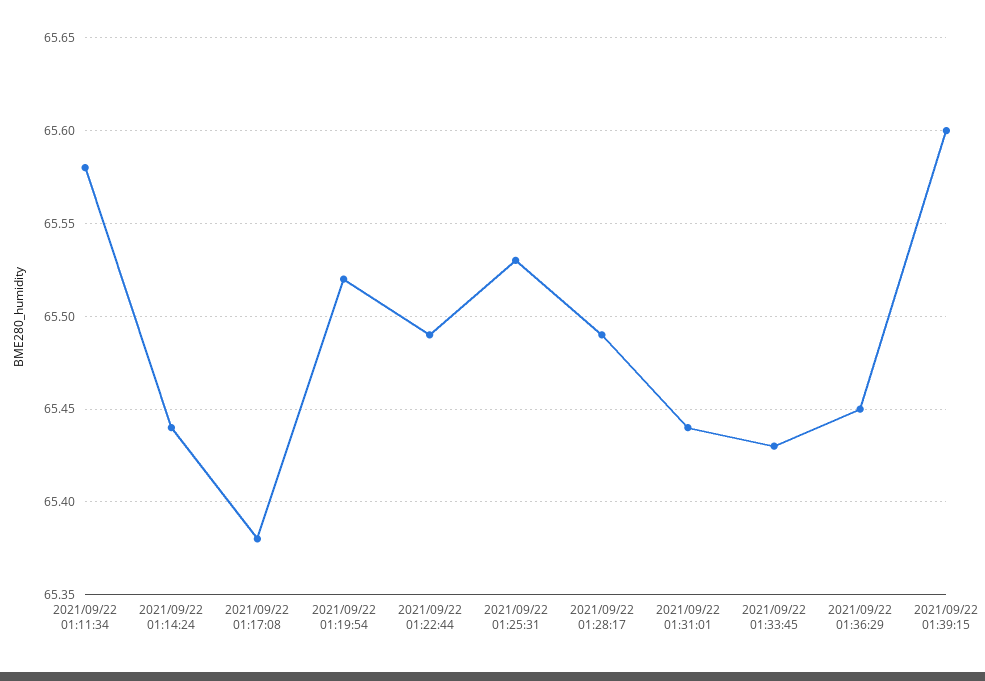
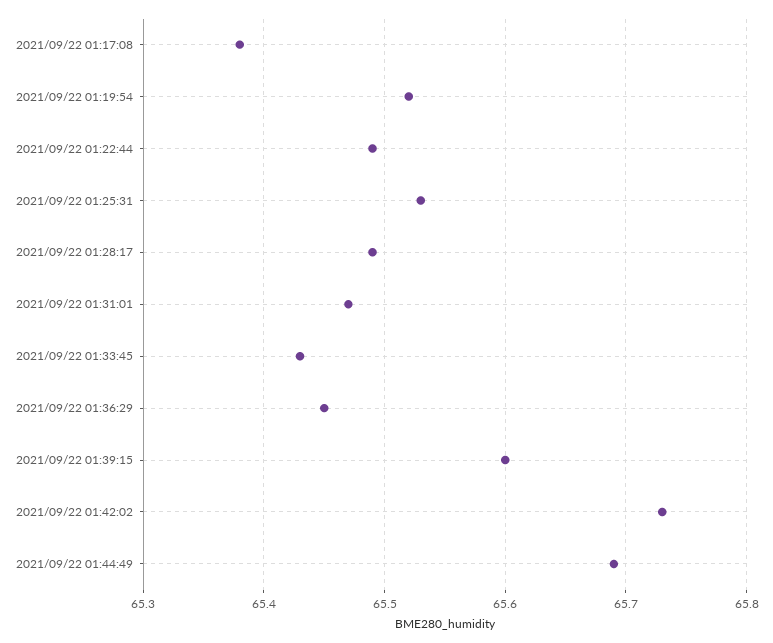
2021/09/22 01:11:34: 65.58 -> none
2021/09/22 01:14:24: 65.44 -> none
2021/09/22 01:31:01: 65.44 -> 65.47
2021/09/22 01:42:02: none -> 65.73
2021/09/22 01:44:49: none -> 65.69

